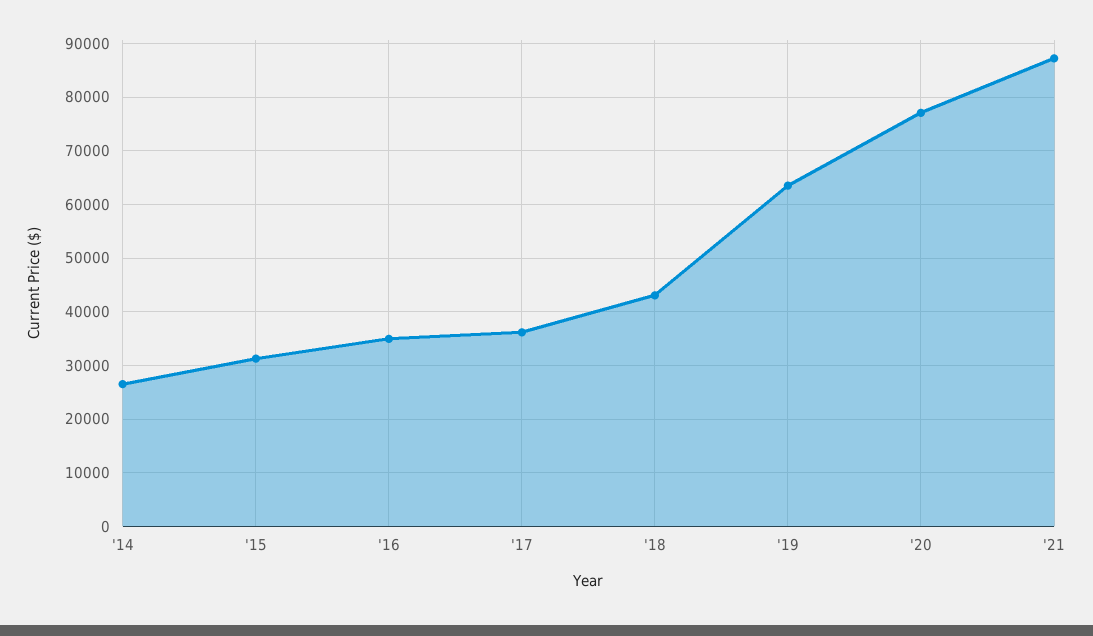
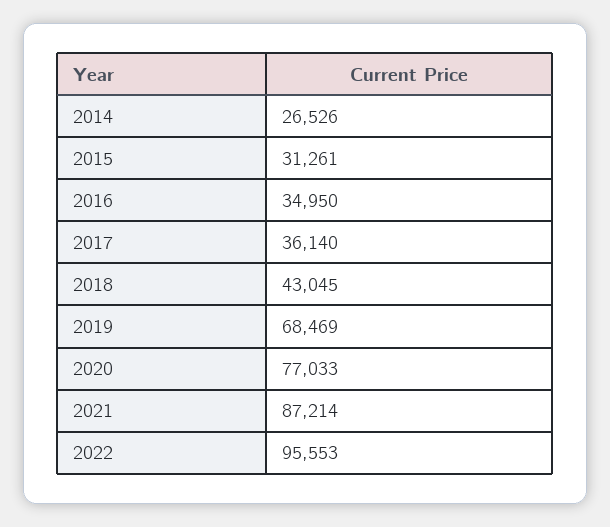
'19: 64000 -> 68469
2022: none -> 95553

